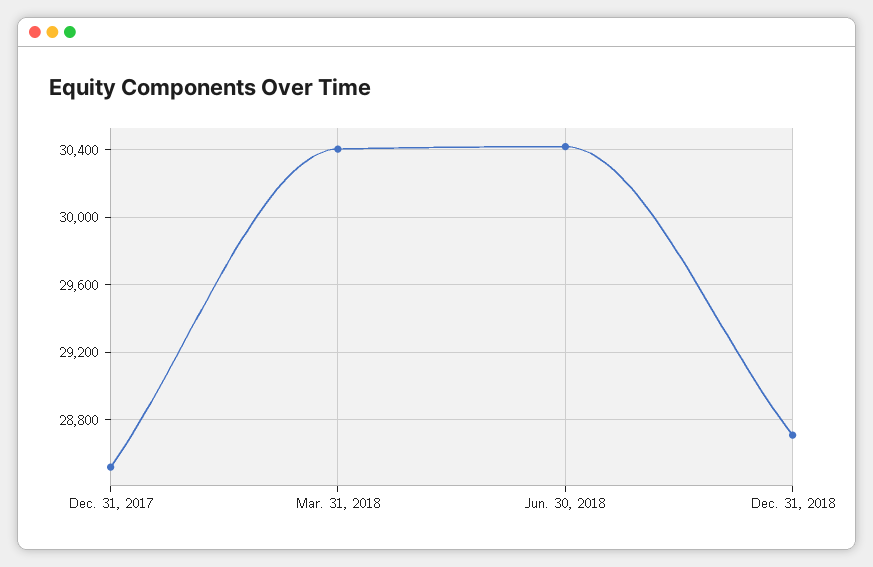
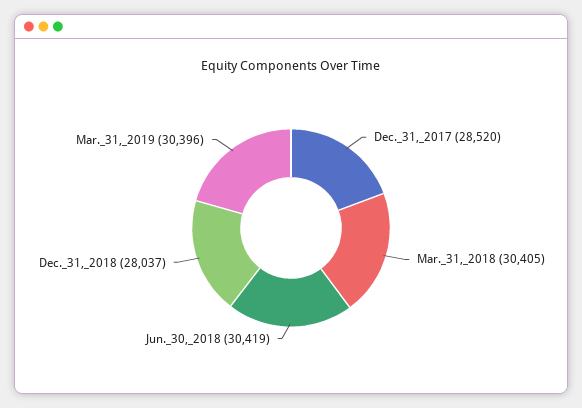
Dec. 31, 2018: 28700 -> 28037
Mar._31,_2019: none -> 30396

